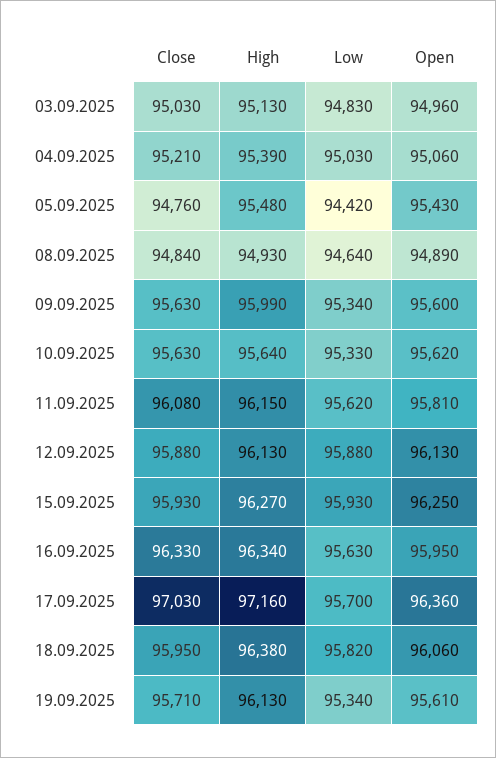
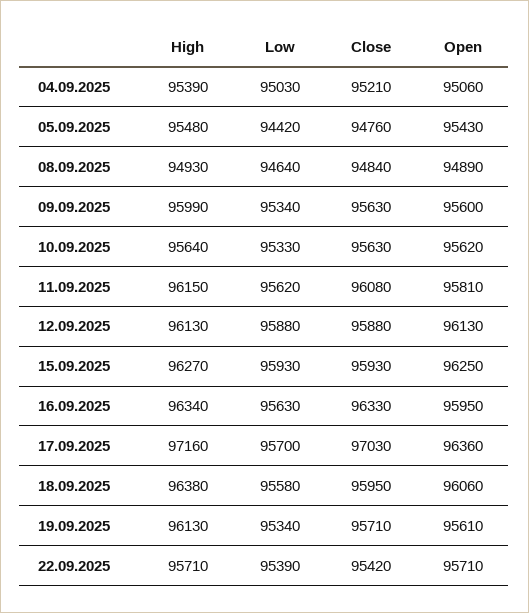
Close, 03.09.2025: 95030 -> none
High, 03.09.2025: 95130 -> none
Low, 03.09.2025: 94830 -> none
Open, 03.09.2025: 94960 -> none
Low, 18.09.2025: 95820 -> 95580
High, 22.09.2025: none -> 95710
Low, 22.09.2025: none -> 95390
Close, 22.09.2025: none -> 95420
Open, 22.09.2025: none -> 95710

